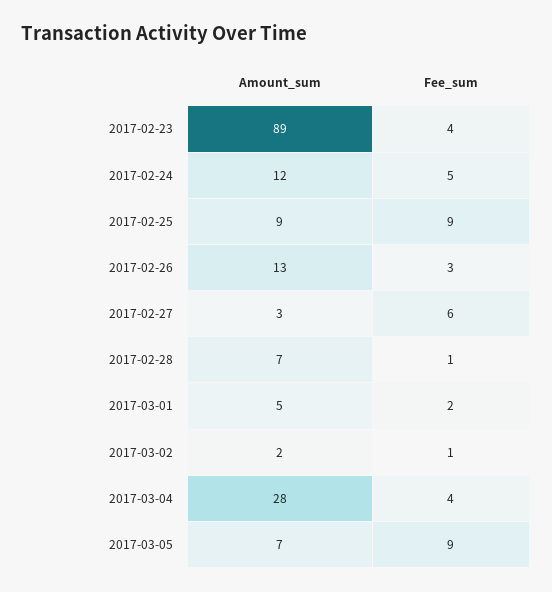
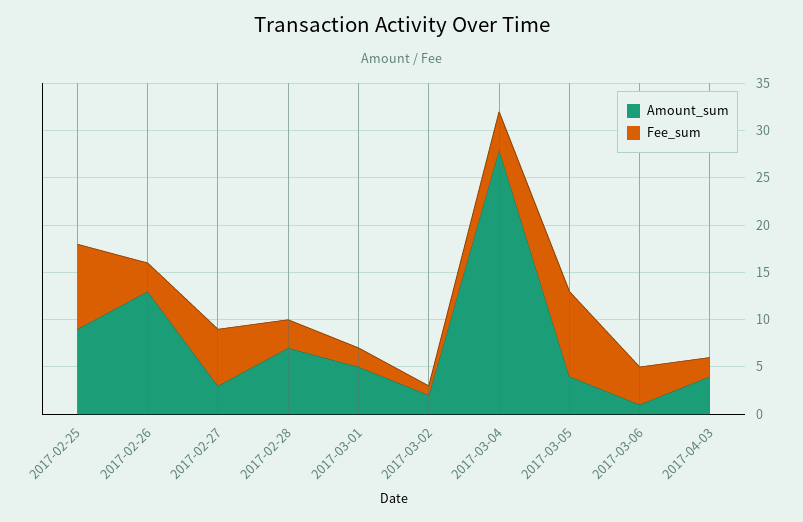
Amount_sum, 2017-02-23: 89 -> none
Fee_sum, 2017-02-23: 4 -> none
Amount_sum, 2017-02-24: 12 -> none
Fee_sum, 2017-02-24: 5 -> none
Fee_sum, 2017-02-28: 1 -> 3
Amount_sum, 2017-03-05: 7 -> 4
Amount_sum, 2017-03-06: none -> 1
Fee_sum, 2017-03-06: none -> 4
Amount_sum, 2017-04-03: none -> 4
Fee_sum, 2017-04-03: none -> 2

